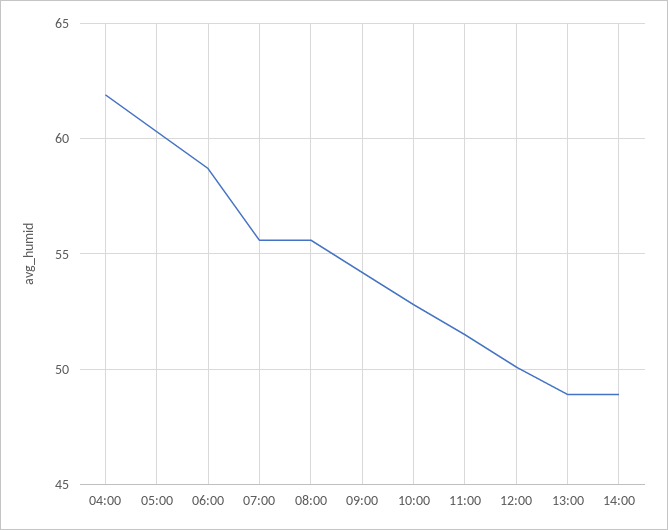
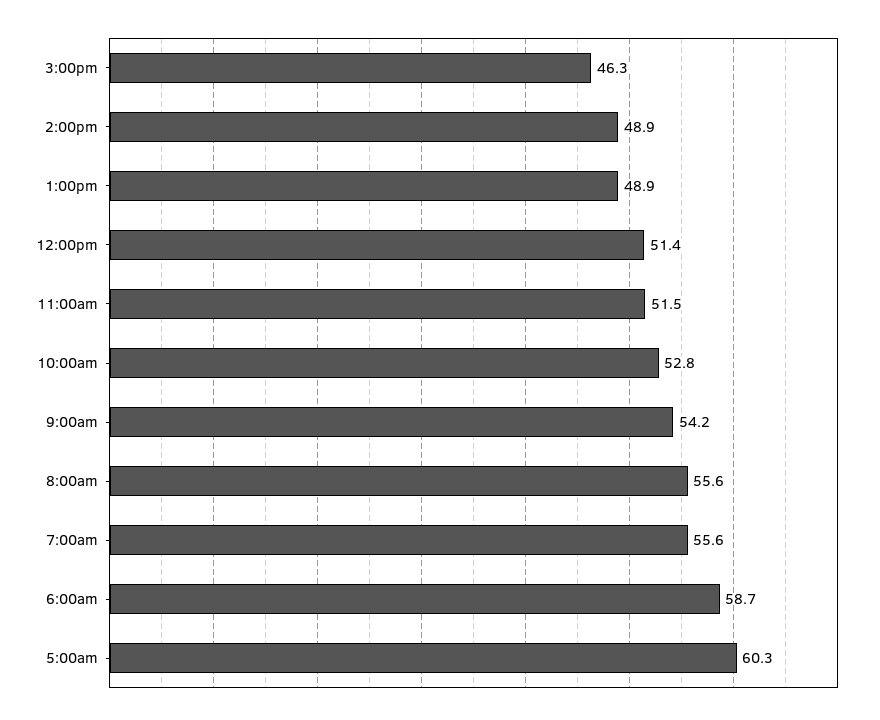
04:00: 62 -> none
12:00: 50 -> 51.4
3:00pm: none -> 46.3

